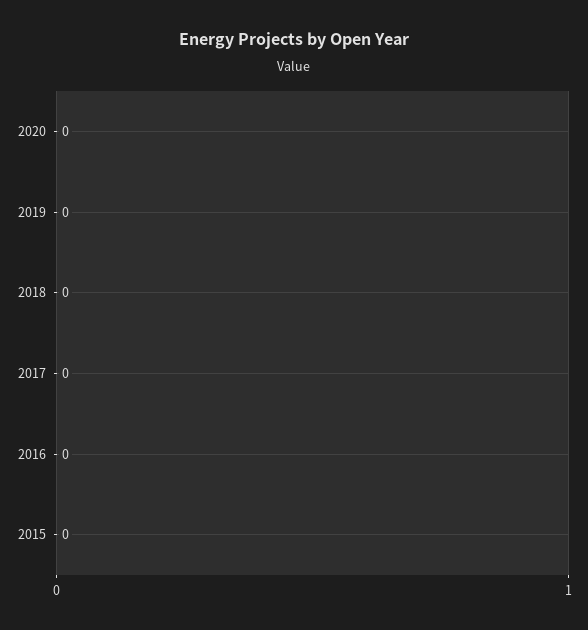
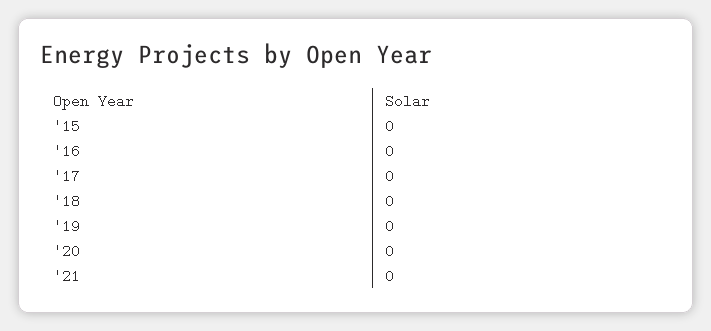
'21: none -> 0

